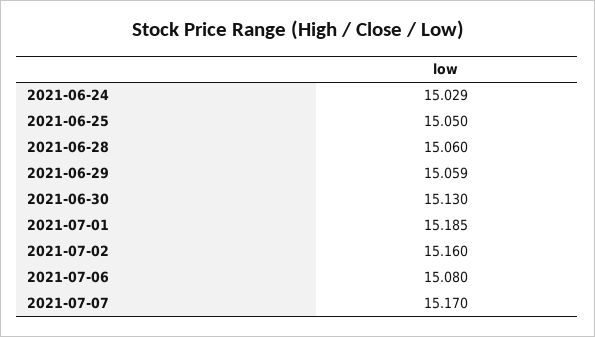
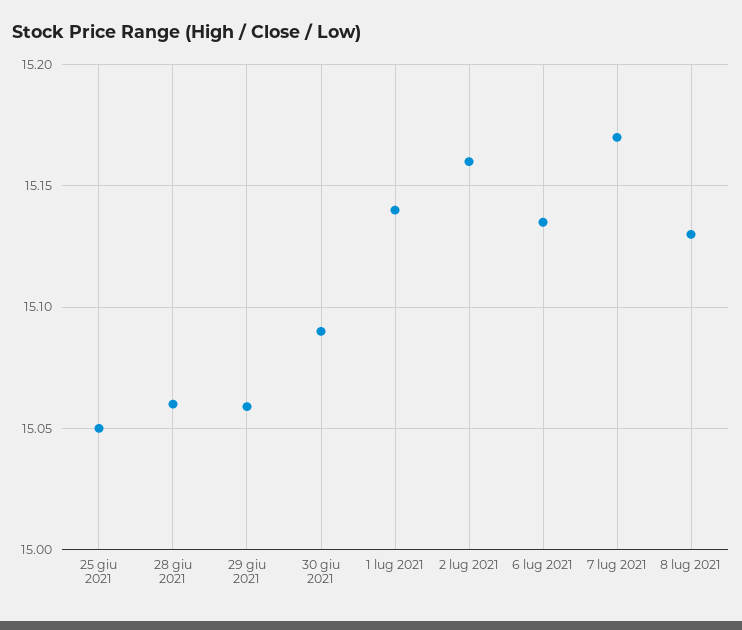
2021-06-24: 15.029 -> none
2021-06-30: 15.13 -> 15.09
2021-07-01: 15.185 -> 15.14
2021-07-06: 15.08 -> 15.135
8 lug 2021: none -> 15.13

